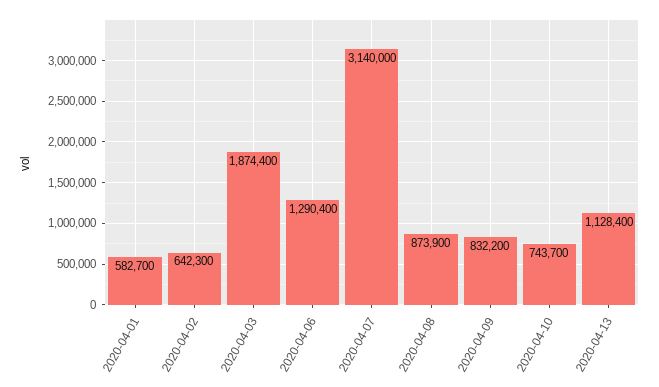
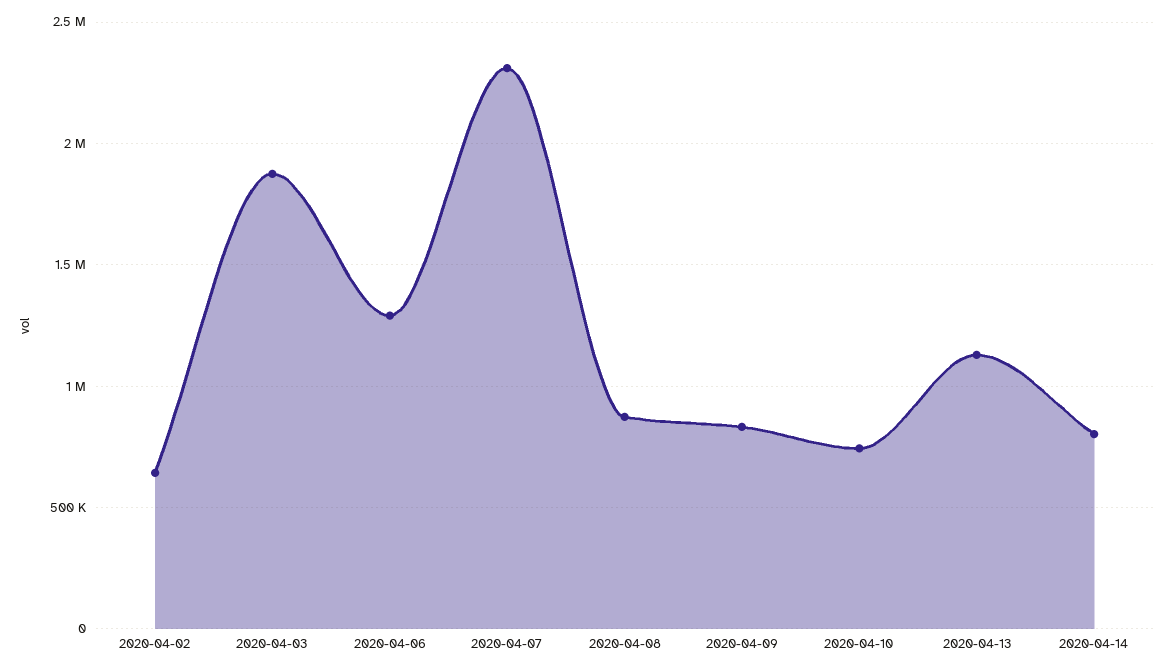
2020-04-01: 582700 -> none
2020-04-07: 3140000 -> 2300000
2020-04-14: none -> 800000

